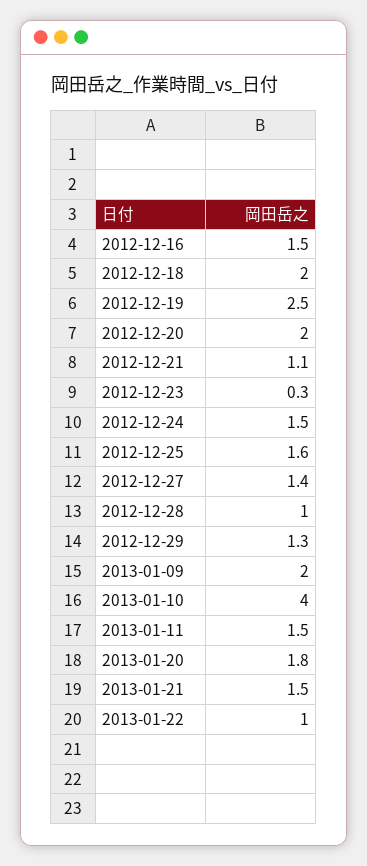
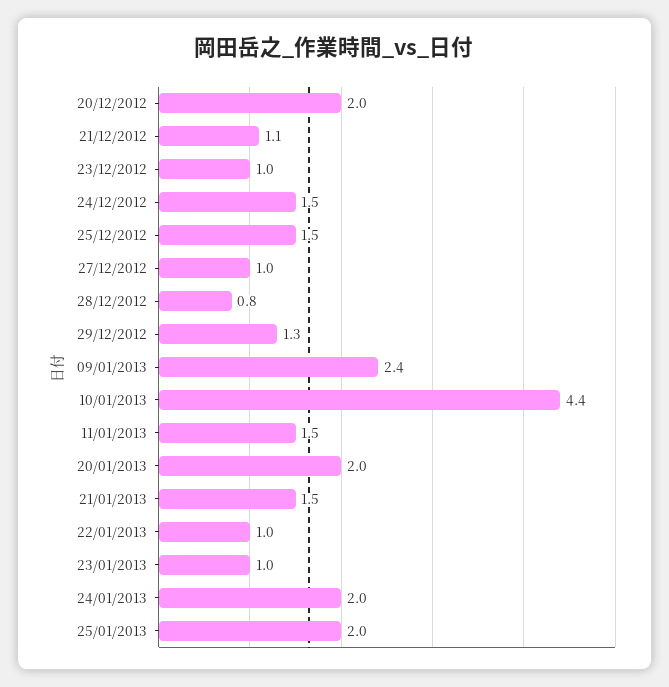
2012-12-16: 1.5 -> none
2012-12-18: 2 -> none
2012-12-19: 2.5 -> none
2012-12-23: 0.3 -> 1
2012-12-25: 1.6 -> 1.5
2012-12-27: 1.4 -> 1
2012-12-28: 1 -> 0.8
2013-01-09: 2 -> 2.4
2013-01-10: 4 -> 4.4
2013-01-20: 1.8 -> 2
23/01/2013: none -> 1
24/01/2013: none -> 2
25/01/2013: none -> 2

